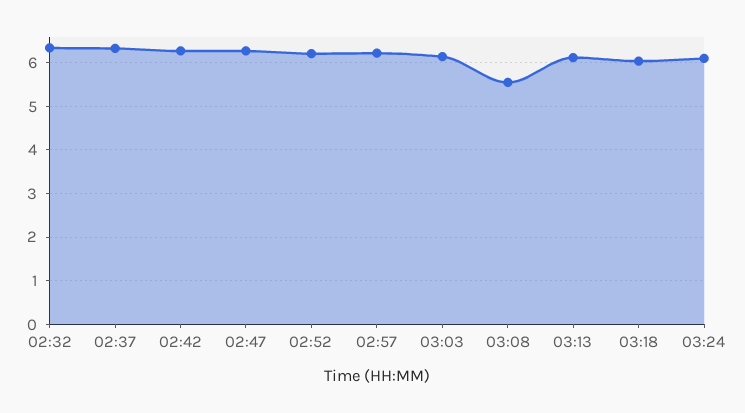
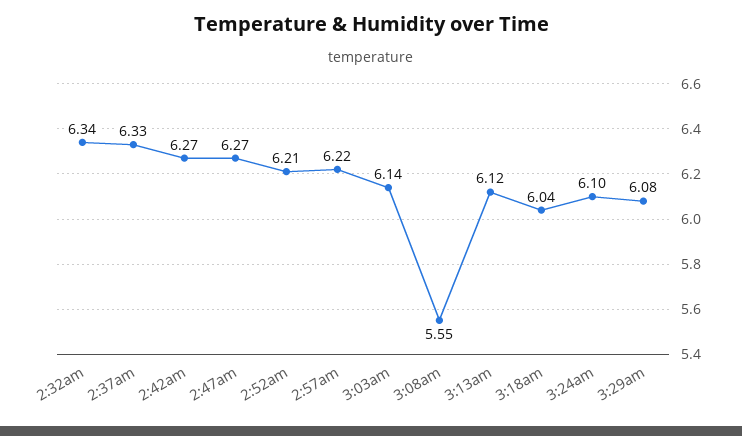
3:29am: none -> 6.08

